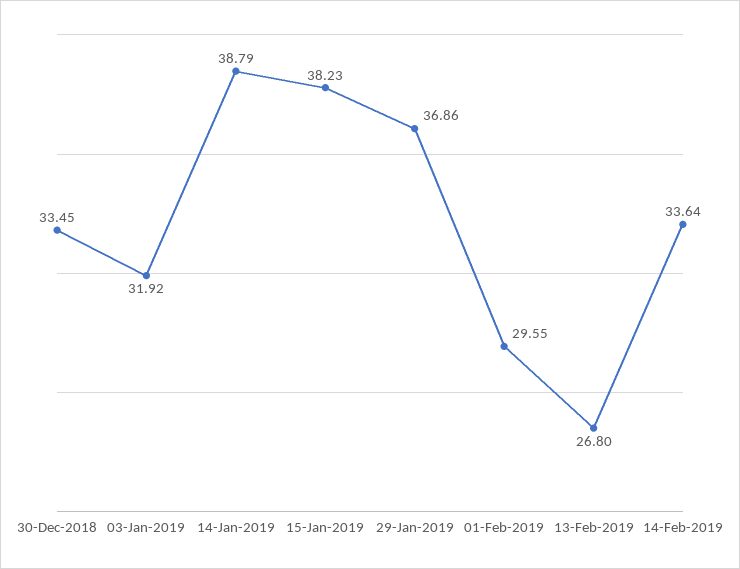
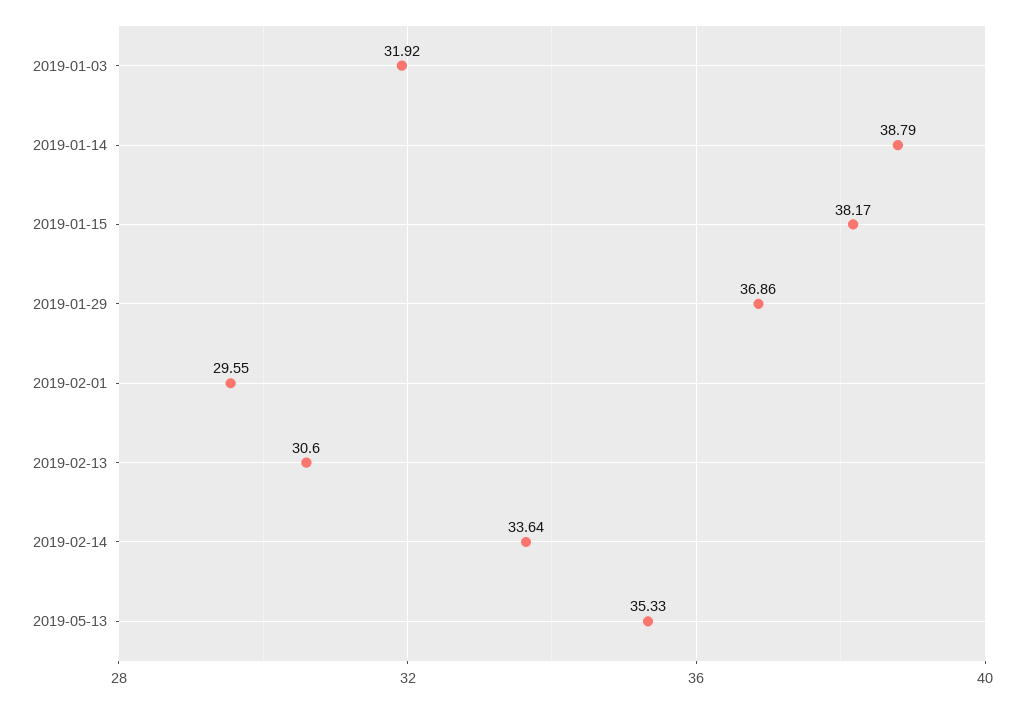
30-Dec-2018: 33.45 -> none
15-Jan-2019: 38.23 -> 38.17
13-Feb-2019: 26.8 -> 30.6
2019-05-13: none -> 35.33

